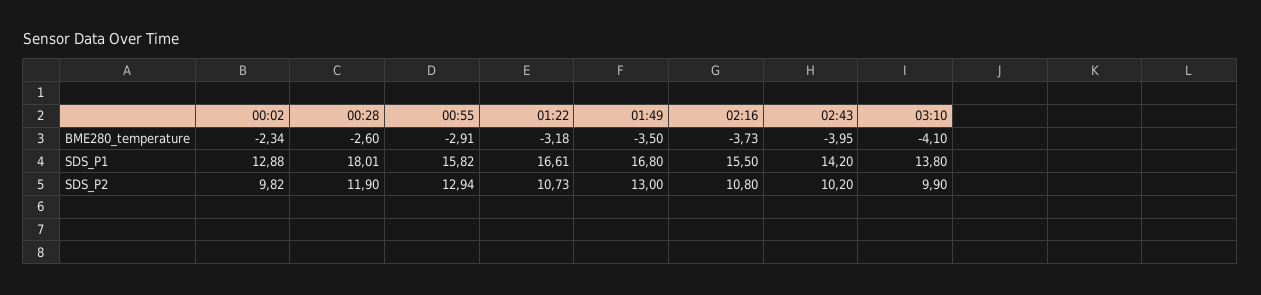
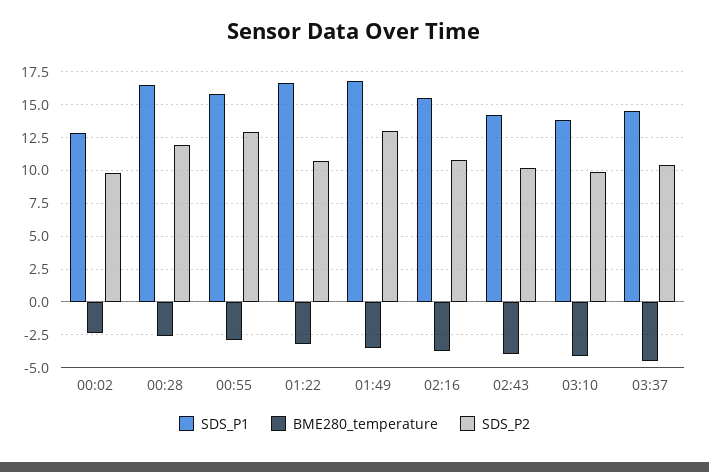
SDS_P1, 00:28: 18.01 -> 16.5
SDS_P1, 03:37: none -> 14.5
BME280_temperature, 03:37: none -> -4.5
SDS_P2, 03:37: none -> 10.5

